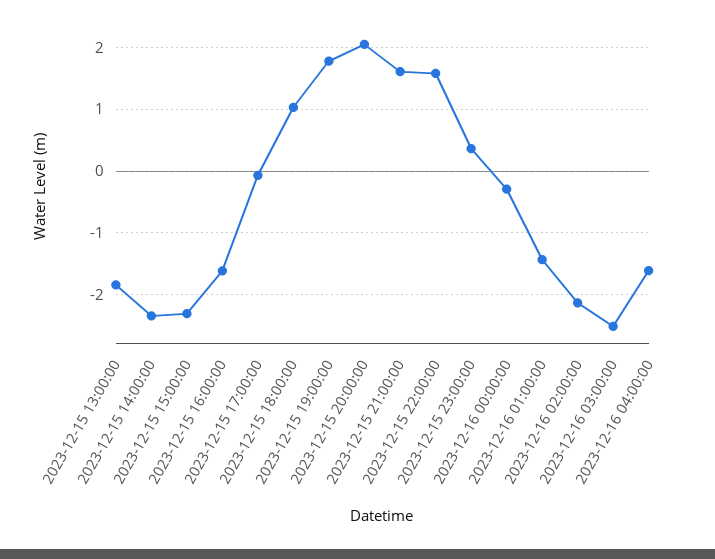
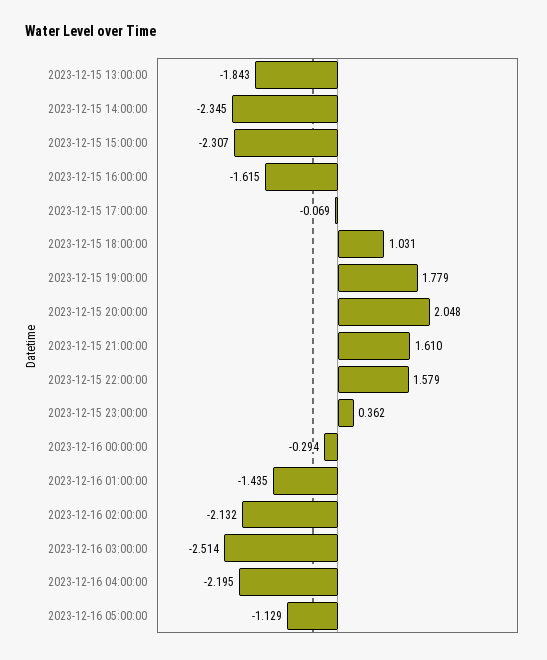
2023-12-16 04:00:00: -1.6 -> -2.195
2023-12-16 05:00:00: none -> -1.129

